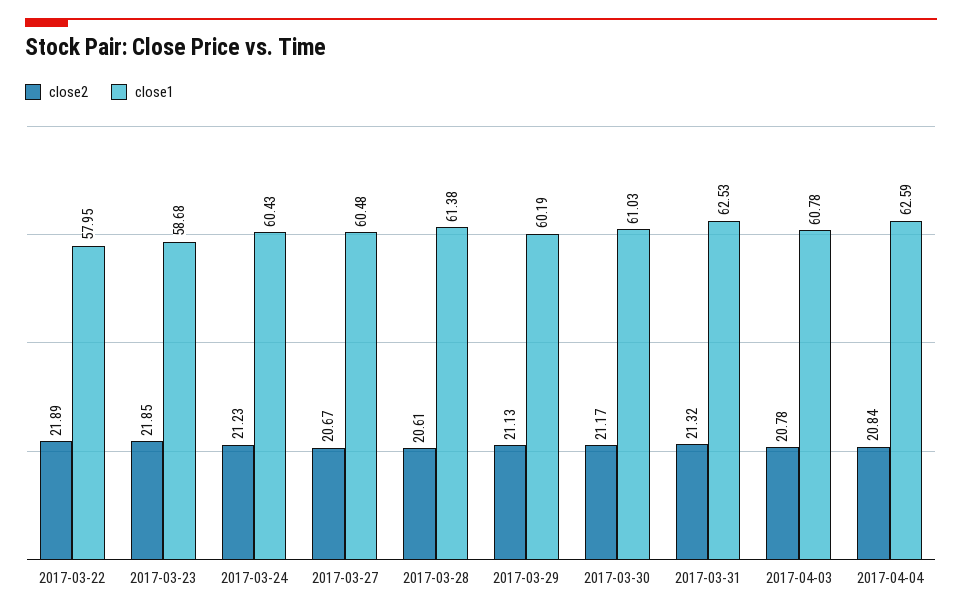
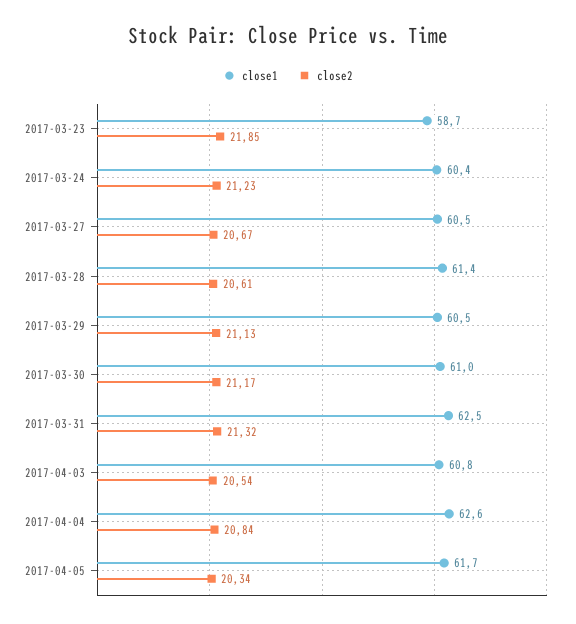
close2, 2017-03-22: 21.89 -> none
close1, 2017-03-22: 57.95 -> none
close1, 2017-03-29: 60.19 -> 60.5
close2, 2017-04-03: 20.78 -> 20.54
close1, 2017-04-05: none -> 61.7
close2, 2017-04-05: none -> 20.34

